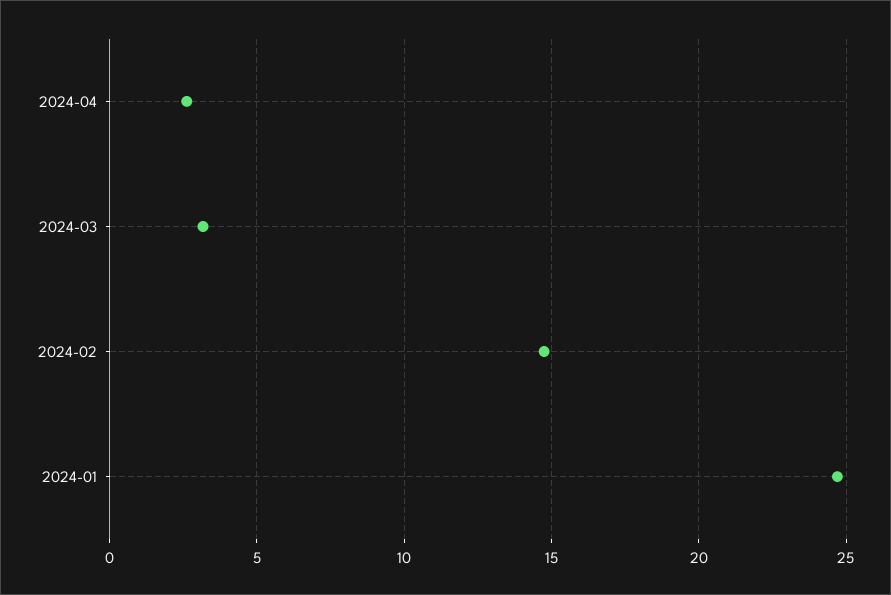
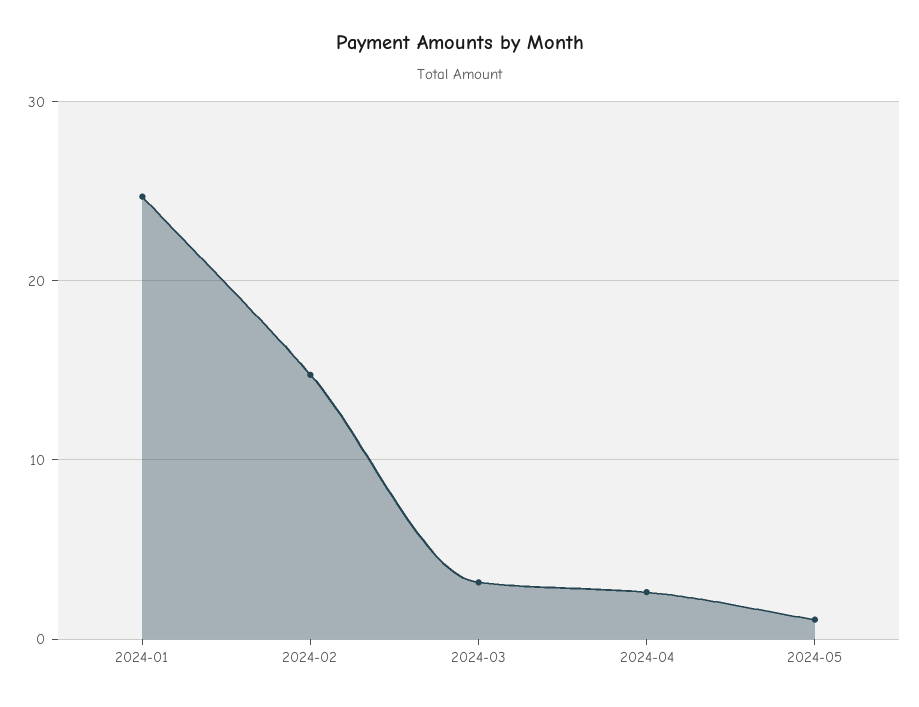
2024-05: none -> 1

